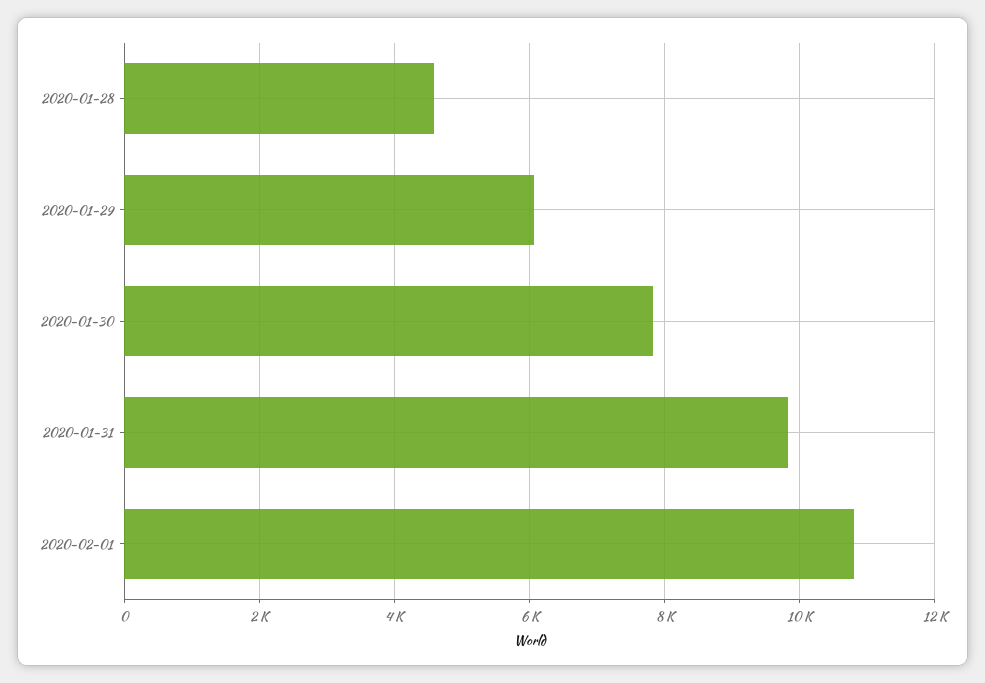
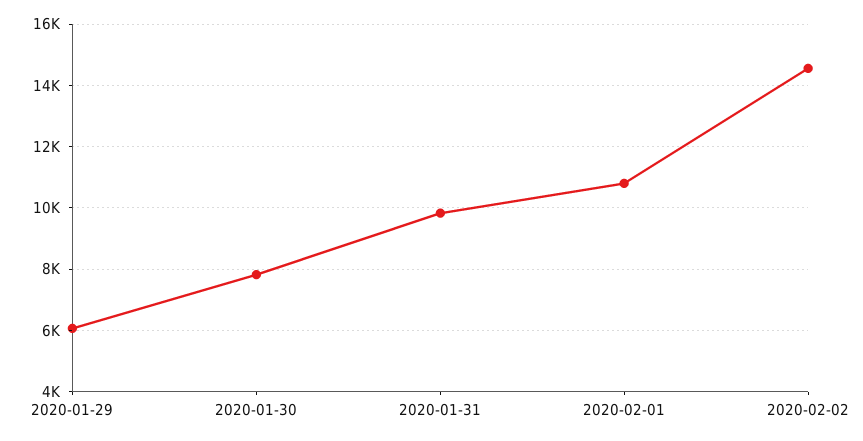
2020-01-28: 4600 -> none
2020-02-02: none -> 14600

